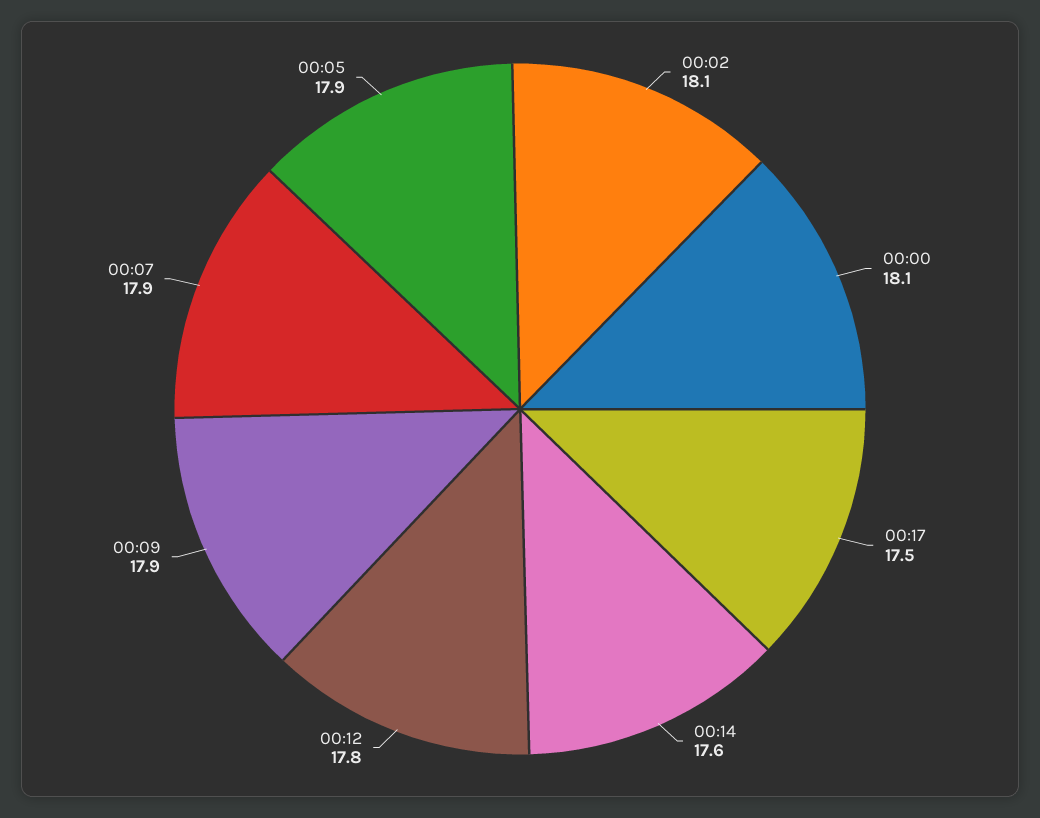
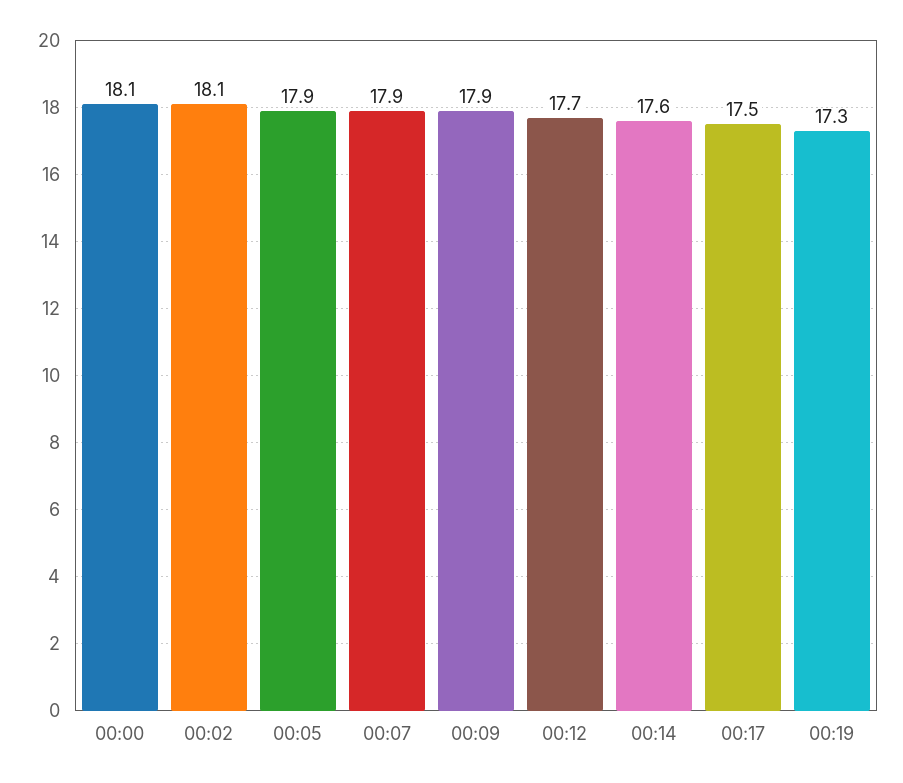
00:12: 17.8 -> 17.7
00:19: none -> 17.3

